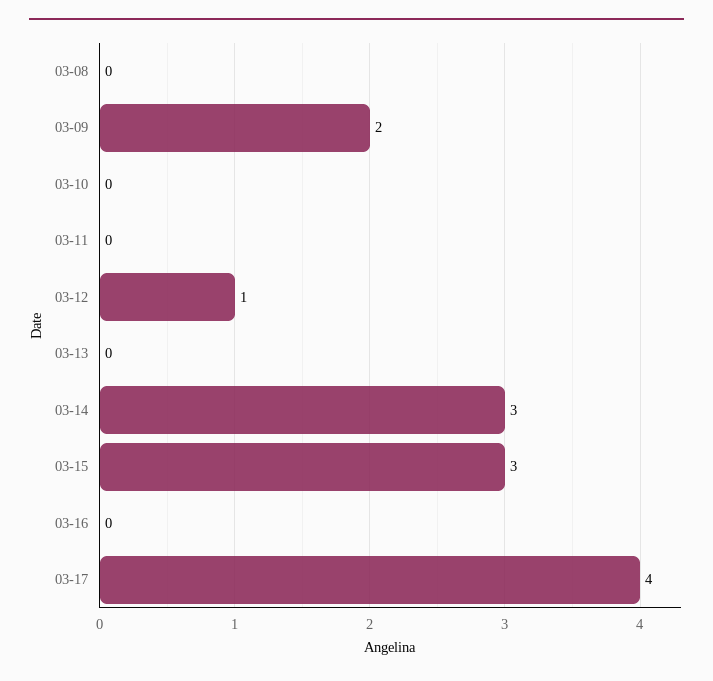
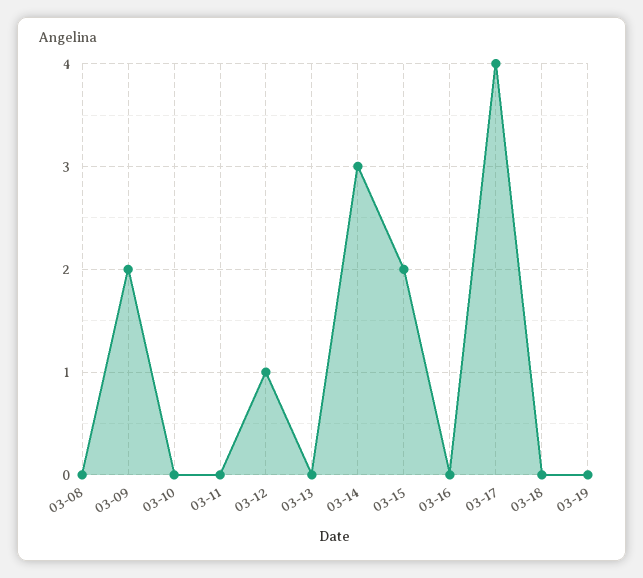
03-15: 3 -> 2
03-18: none -> 0
03-19: none -> 0

